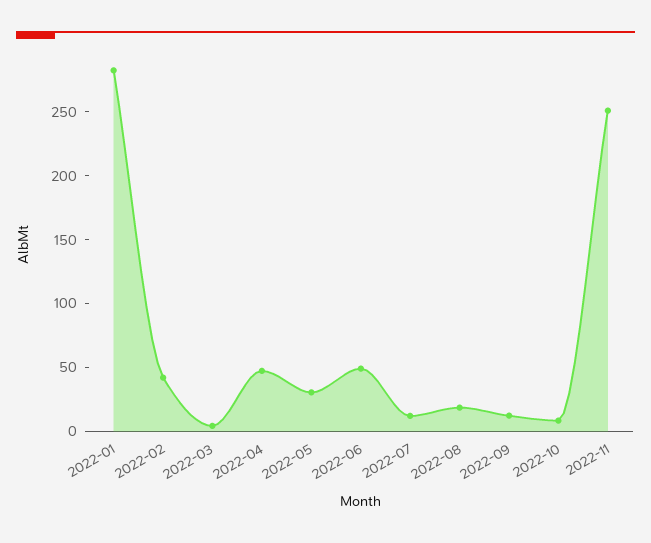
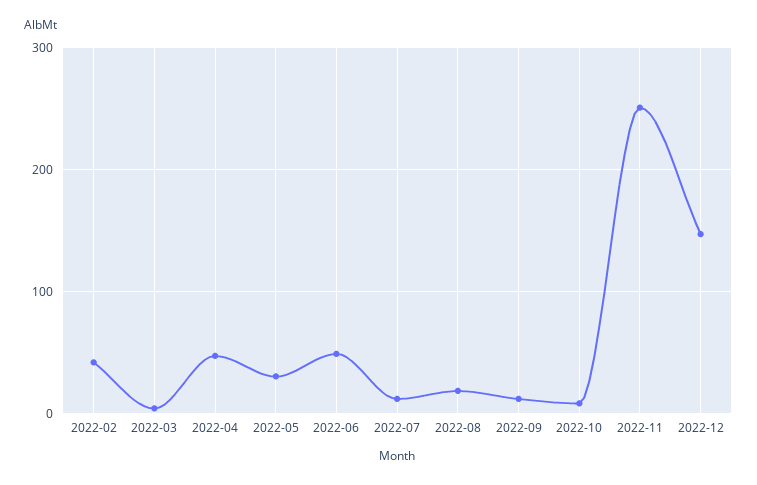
2022-01: 280 -> none
2022-12: none -> 150

